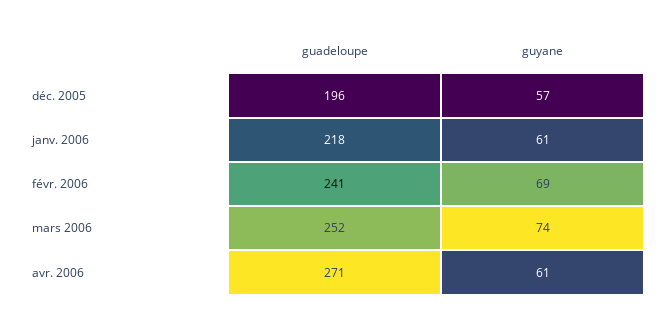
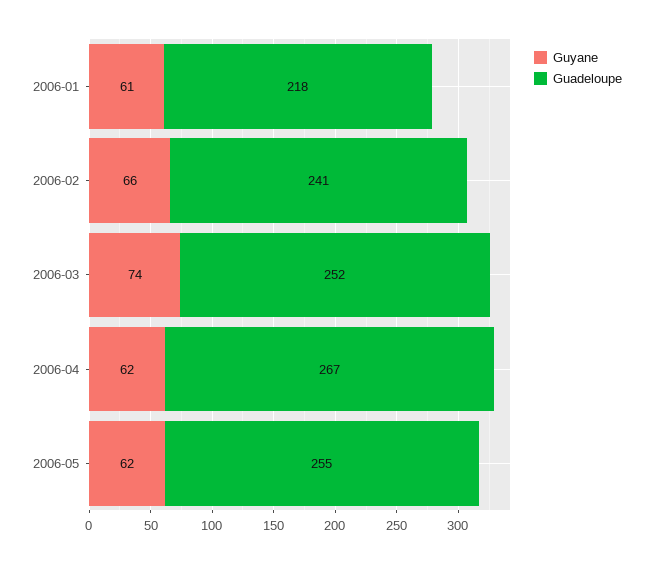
guadeloupe, déc. 2005: 196 -> none
guyane, déc. 2005: 57 -> none
guyane, févr. 2006: 69 -> 66
guadeloupe, avr. 2006: 271 -> 267
guyane, avr. 2006: 61 -> 62
guyane, 2006-05: none -> 62
guadeloupe, 2006-05: none -> 255

